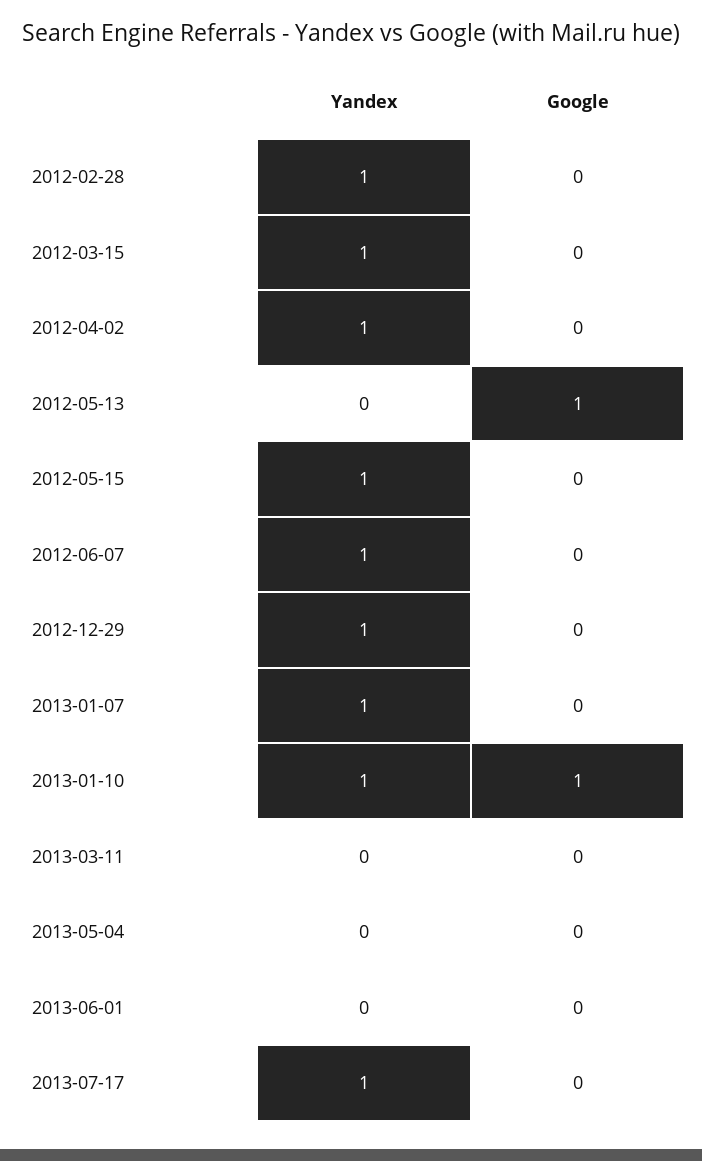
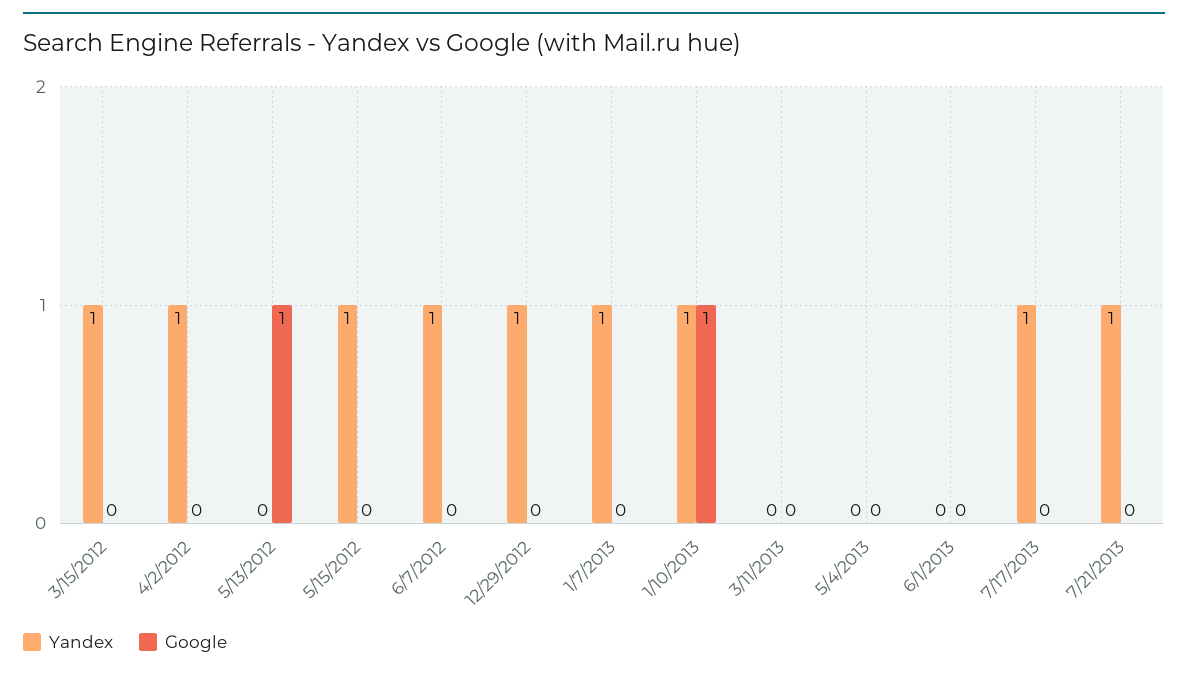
Yandex, 2012-02-28: 1 -> none
Google, 2012-02-28: 0 -> none
Yandex, 7/21/2013: none -> 1
Google, 7/21/2013: none -> 0

